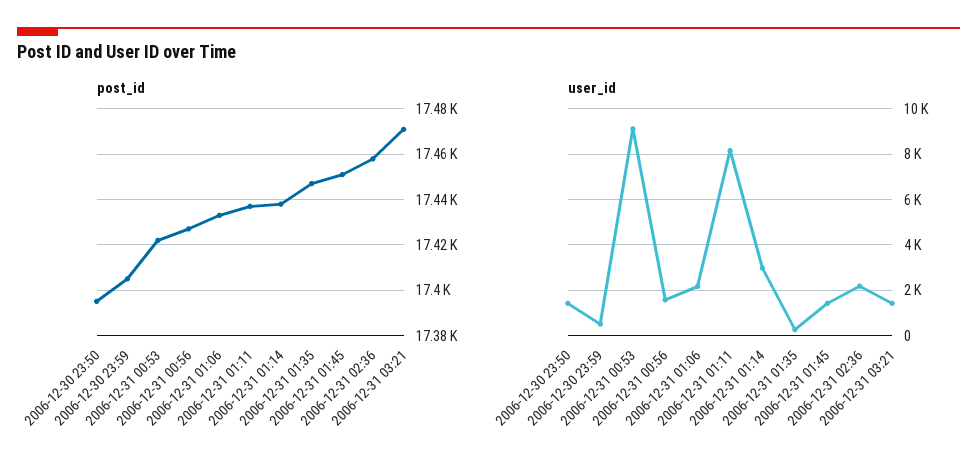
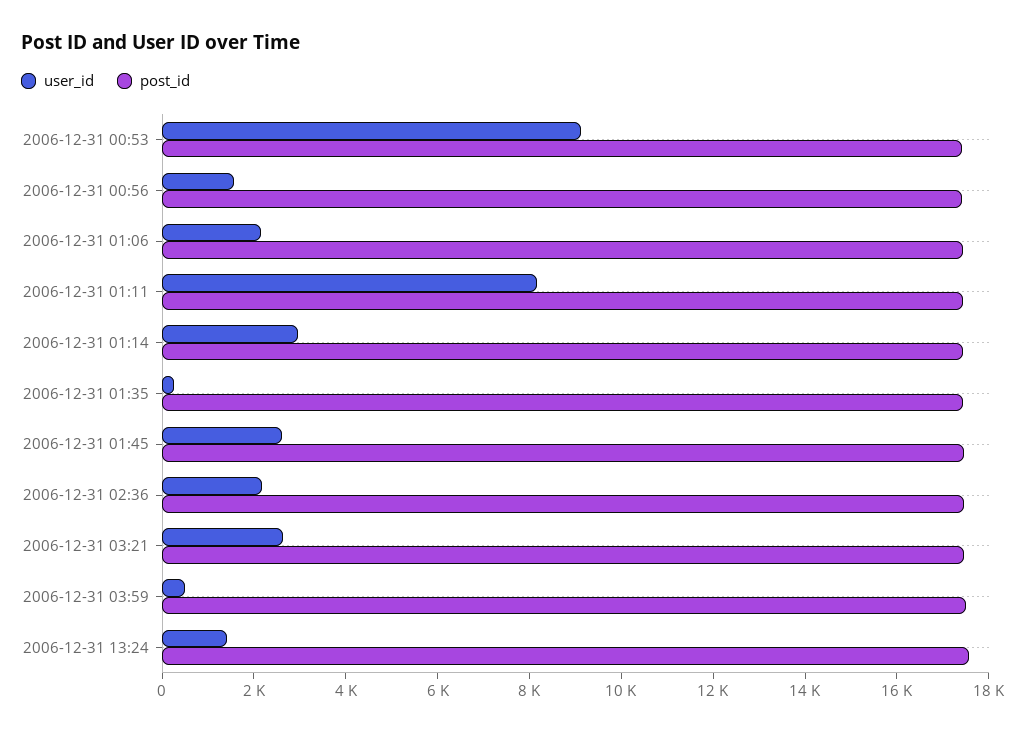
post_id, 2006-12-30 23:50: 17395 -> none
post_id, 2006-12-30 23:59: 17405 -> none
user_id, 2006-12-30 23:50: 1500 -> none
user_id, 2006-12-30 23:59: 500 -> none
user_id, 2006-12-31 01:45: 1500 -> 2500
user_id, 2006-12-31 03:21: 1500 -> 2500
user_id, 2006-12-31 03:59: none -> 500
post_id, 2006-12-31 03:59: none -> 17500
user_id, 2006-12-31 13:24: none -> 1500
post_id, 2006-12-31 13:24: none -> 17500

